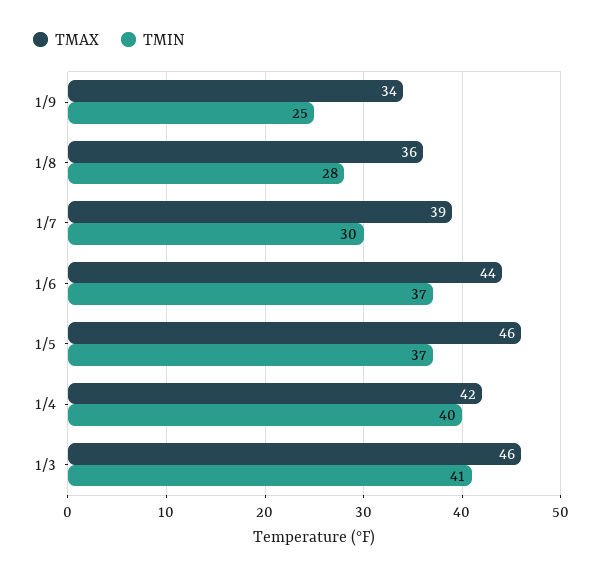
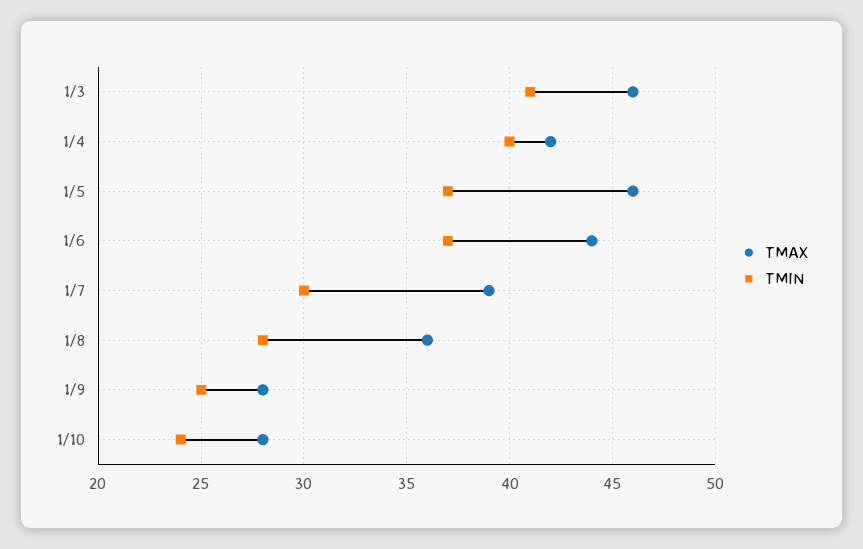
TMAX, 1/9: 34 -> 28
TMAX, 1/10: none -> 28
TMIN, 1/10: none -> 24

